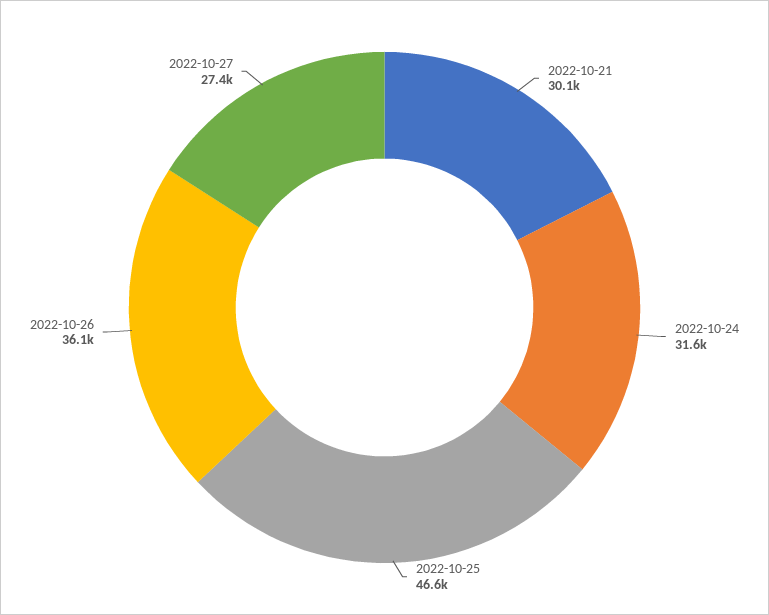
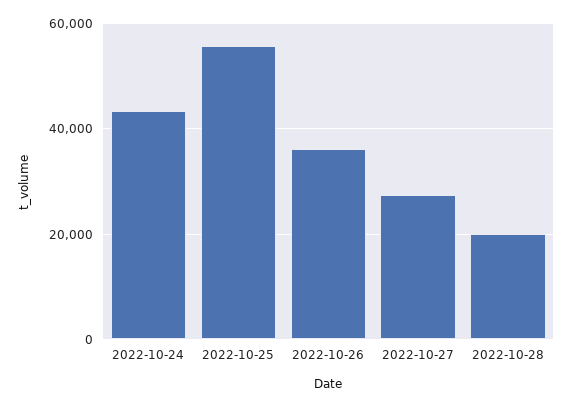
2022-10-21: 30100 -> none
2022-10-24: 31600 -> 44000
2022-10-25: 46600 -> 56000
2022-10-28: none -> 20000

